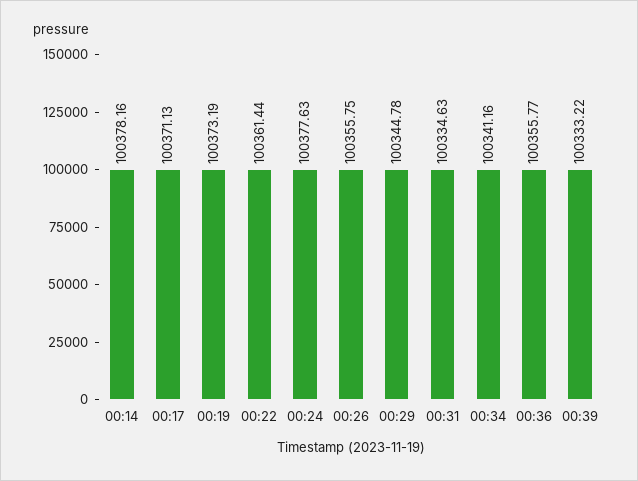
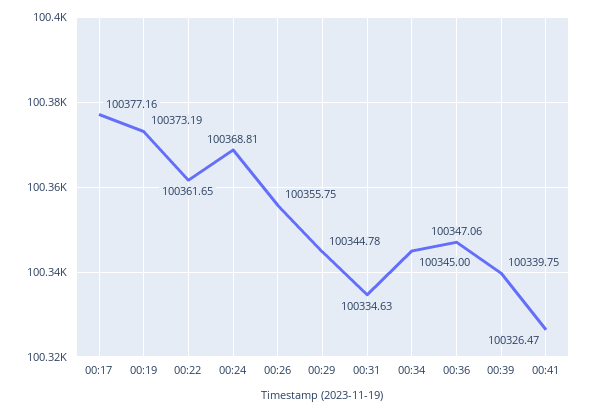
00:14: 100378.16 -> none
00:17: 100371.13 -> 100377.16
00:22: 100361.44 -> 100361.65
00:24: 100377.63 -> 100368.81
00:34: 100341.16 -> 100345
00:36: 100355.77 -> 100347.06
00:39: 100333.22 -> 100339.75
00:41: none -> 100326.47

